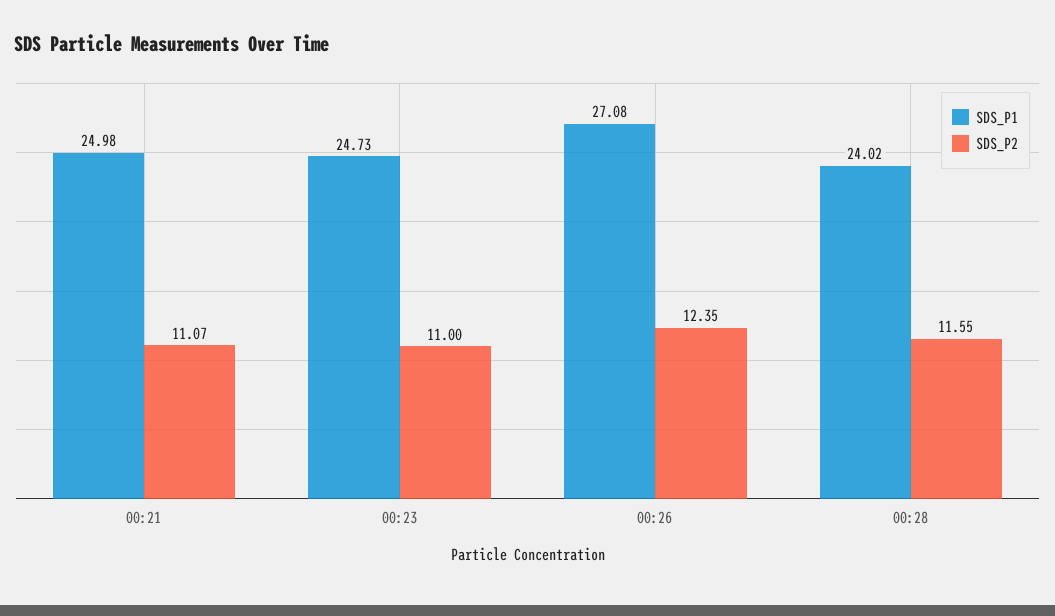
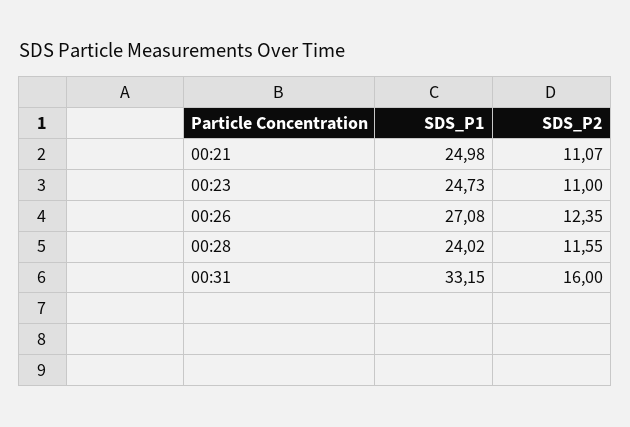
SDS_P1, 00:31: none -> 33.15
SDS_P2, 00:31: none -> 16

